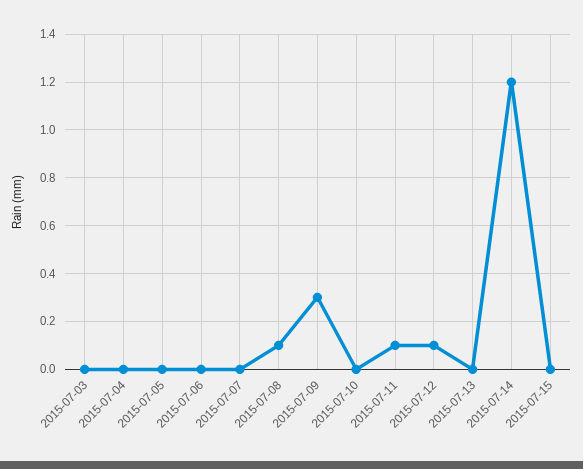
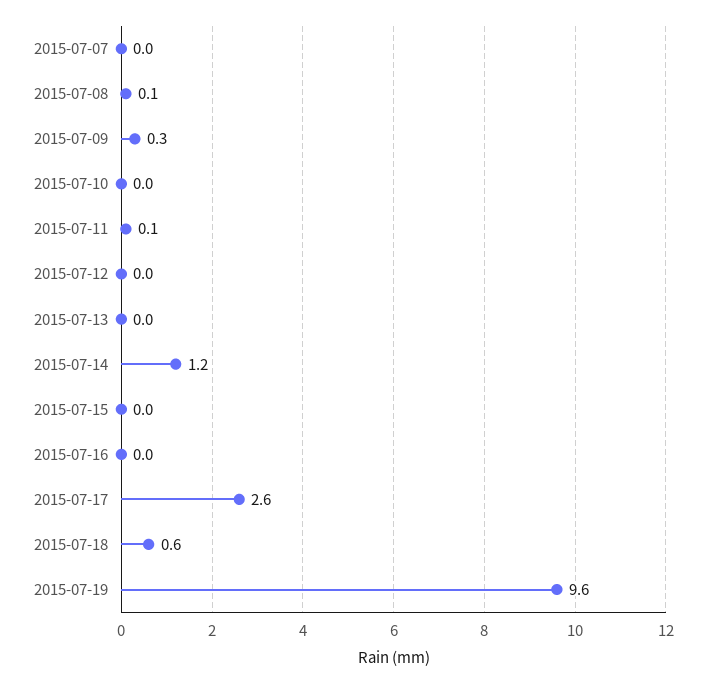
2015-07-03: 0 -> none
2015-07-04: 0 -> none
2015-07-05: 0 -> none
2015-07-06: 0 -> none
2015-07-12: 0.1 -> 0
2015-07-16: none -> 0
2015-07-17: none -> 2.6
2015-07-18: none -> 0.6
2015-07-19: none -> 9.6

